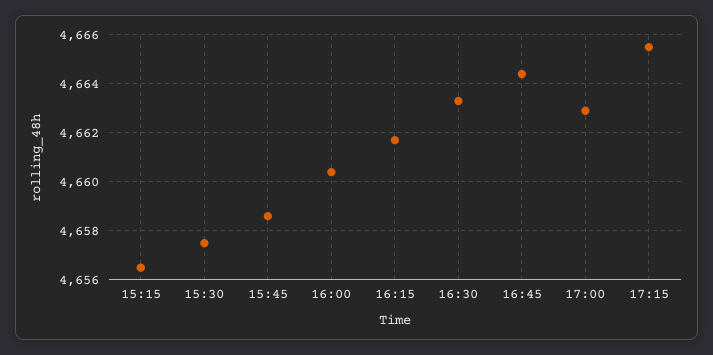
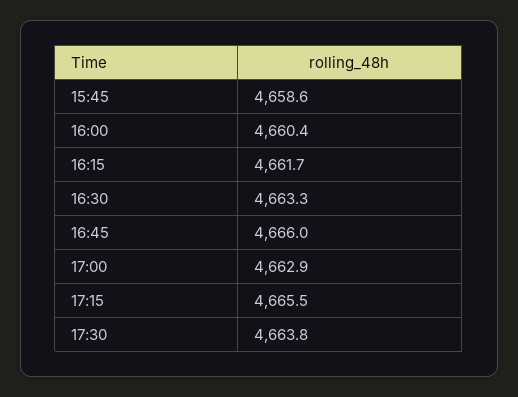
15:15: 4656.5 -> none
15:30: 4657.5 -> none
16:45: 4664.5 -> 4666
17:30: none -> 4663.8

